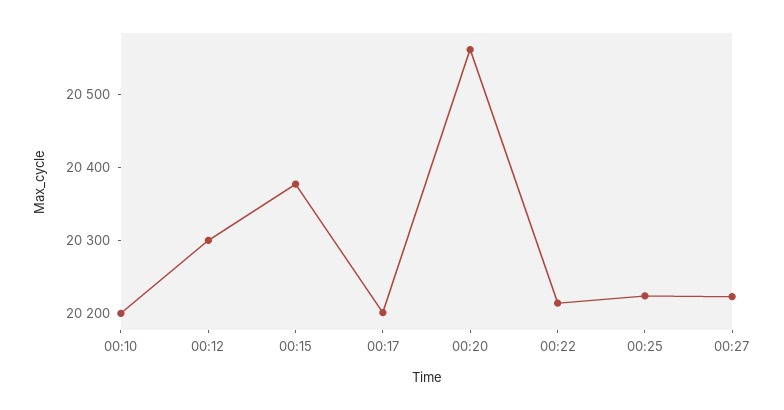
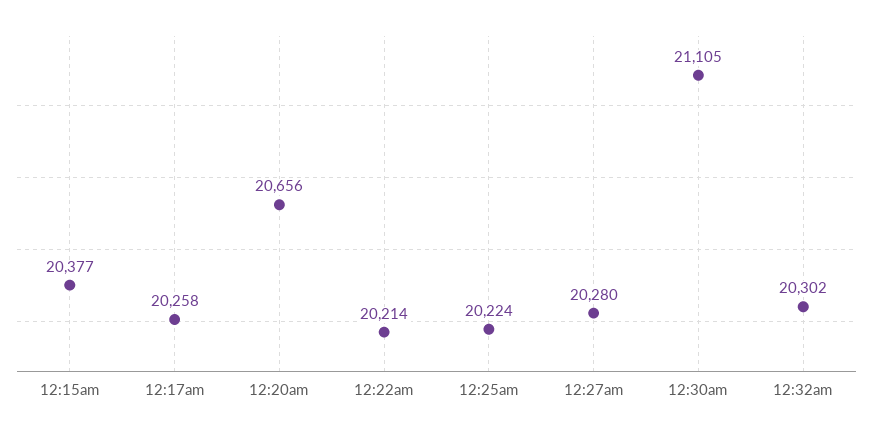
00:10: 20200 -> none
00:12: 20300 -> none
00:17: 20200 -> 20258
00:20: 20560 -> 20656
00:27: 20220 -> 20280
12:30am: none -> 21105
12:32am: none -> 20302

